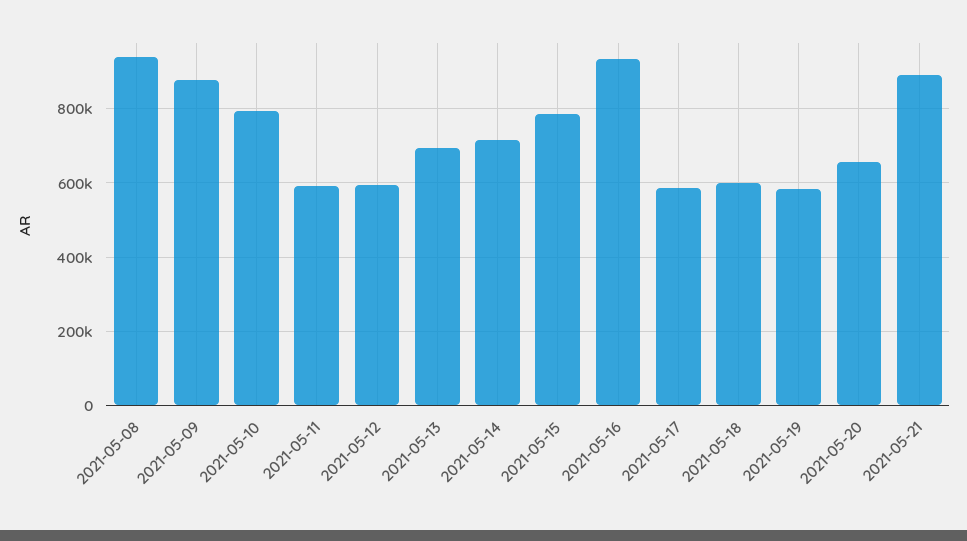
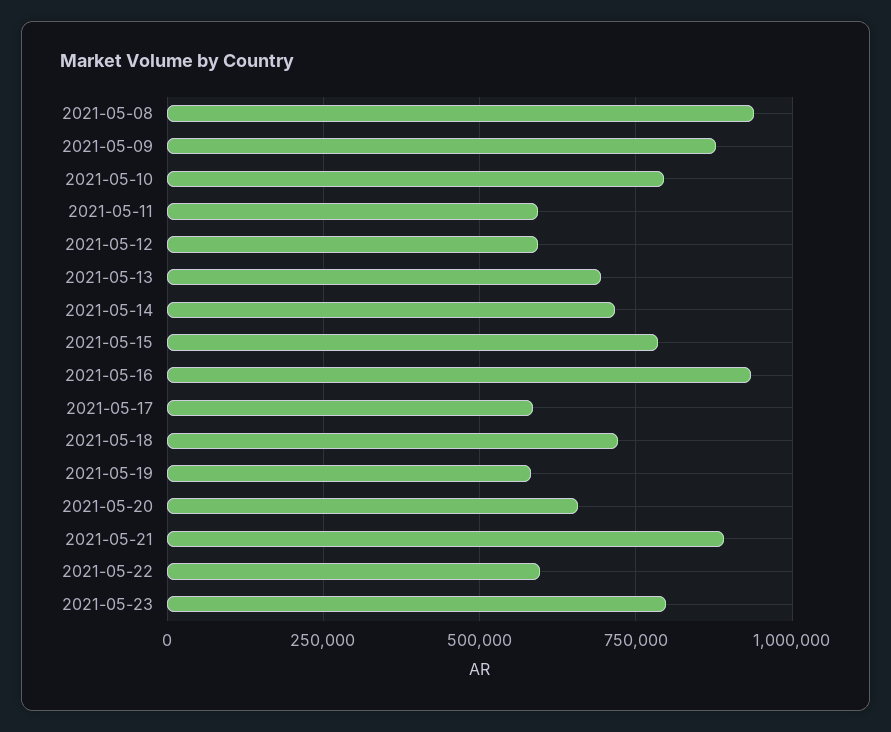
2021-05-18: 600000 -> 725000
2021-05-22: none -> 600000
2021-05-23: none -> 800000

